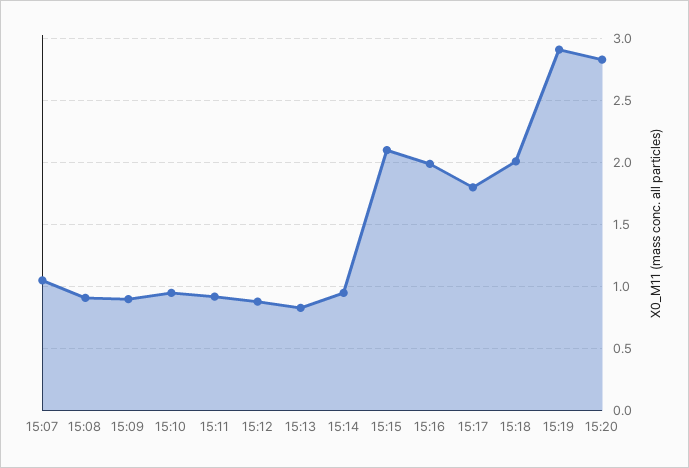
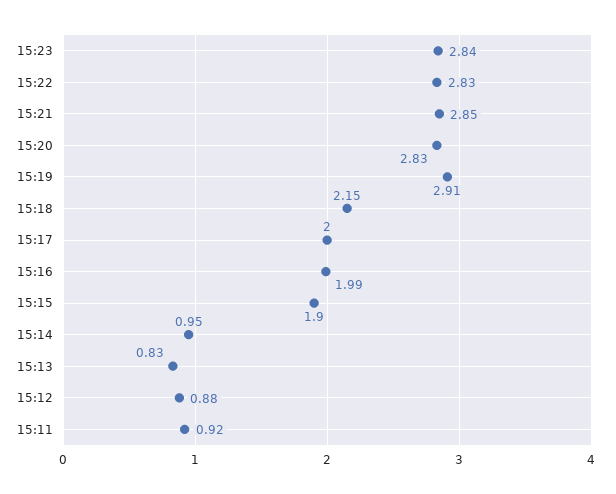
15:07: 1.05 -> none
15:08: 0.9 -> none
15:09: 0.9 -> none
15:10: 0.95 -> none
15:15: 2.1 -> 1.9
15:17: 1.8 -> 2
15:18: 2 -> 2.15
15:23: none -> 2.84
15:22: none -> 2.83
15:21: none -> 2.85

